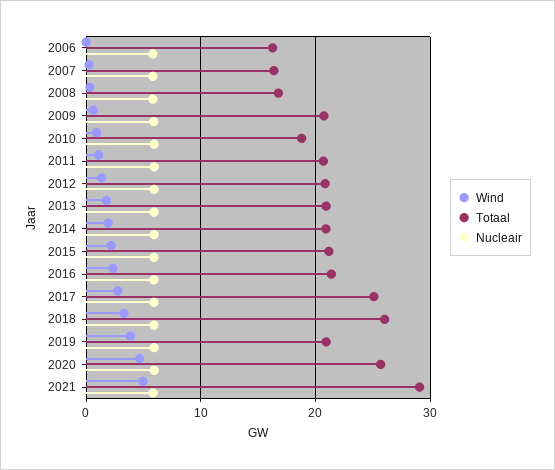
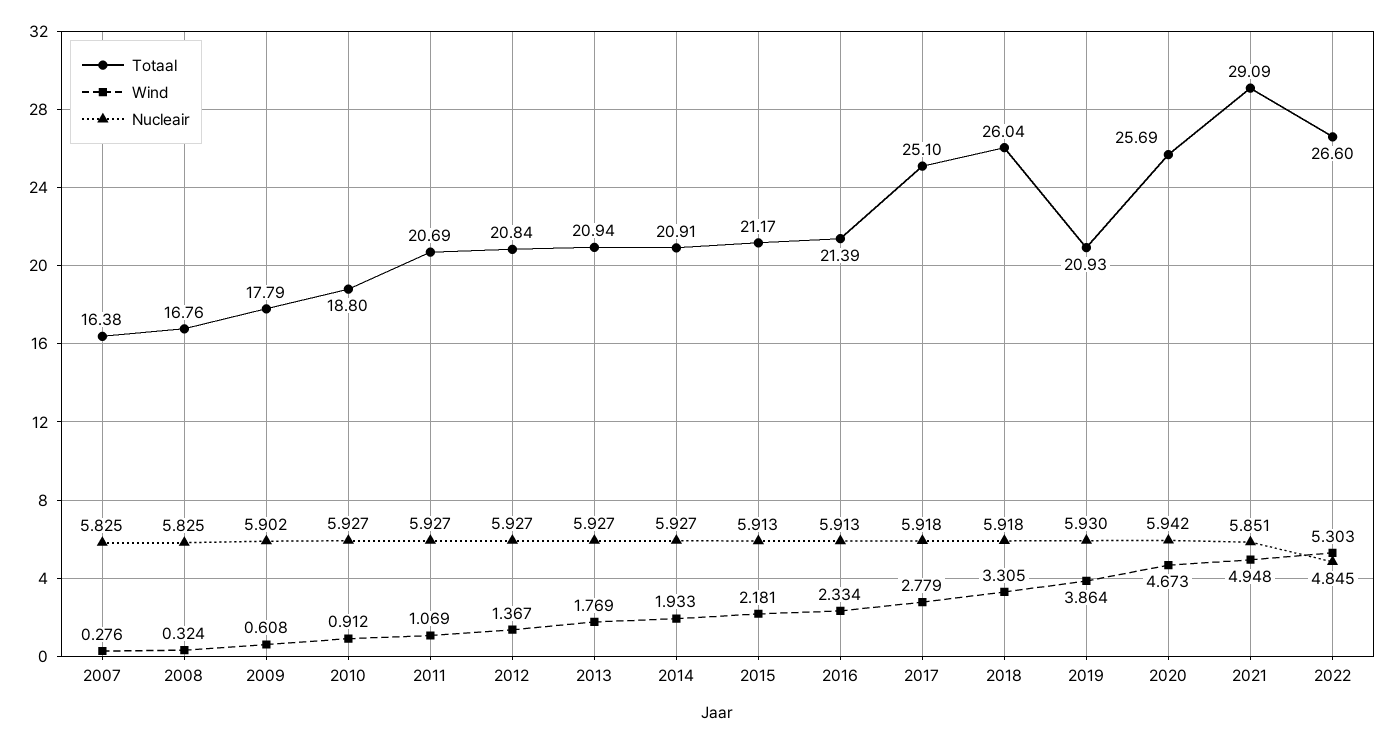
Wind, 2006: 0 -> none
Totaal, 2006: 16 -> none
Nucleair, 2006: 6 -> none
Totaal, 2009: 21 -> 17.79
Totaal, 2022: none -> 26.6
Wind, 2022: none -> 5.303
Nucleair, 2022: none -> 4.845

